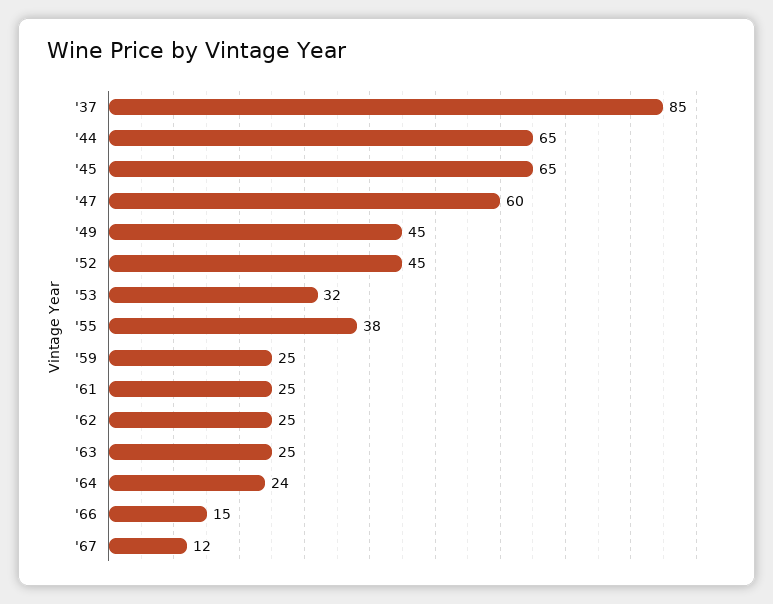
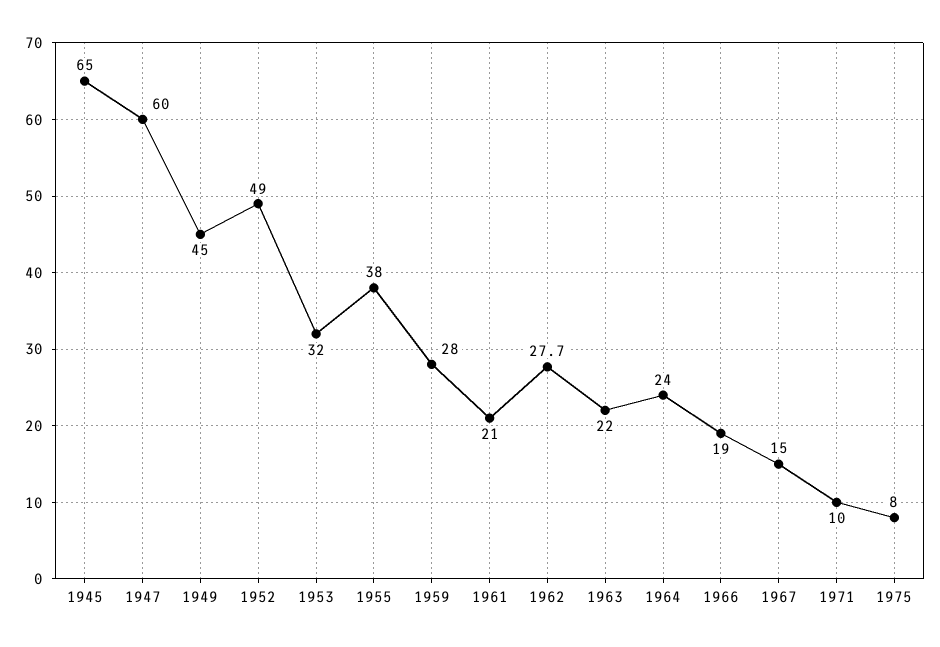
'37: 85 -> none
'44: 65 -> none
'52: 45 -> 49
'59: 25 -> 28
'61: 25 -> 21
'62: 25 -> 27.7
'63: 25 -> 22
'66: 15 -> 19
'67: 12 -> 15
1971: none -> 10
1975: none -> 8

